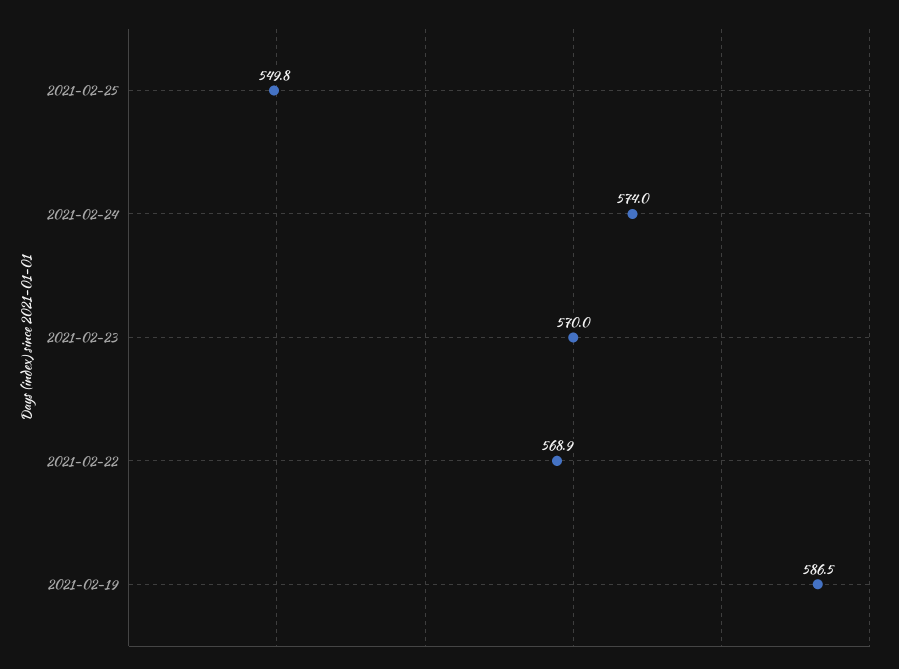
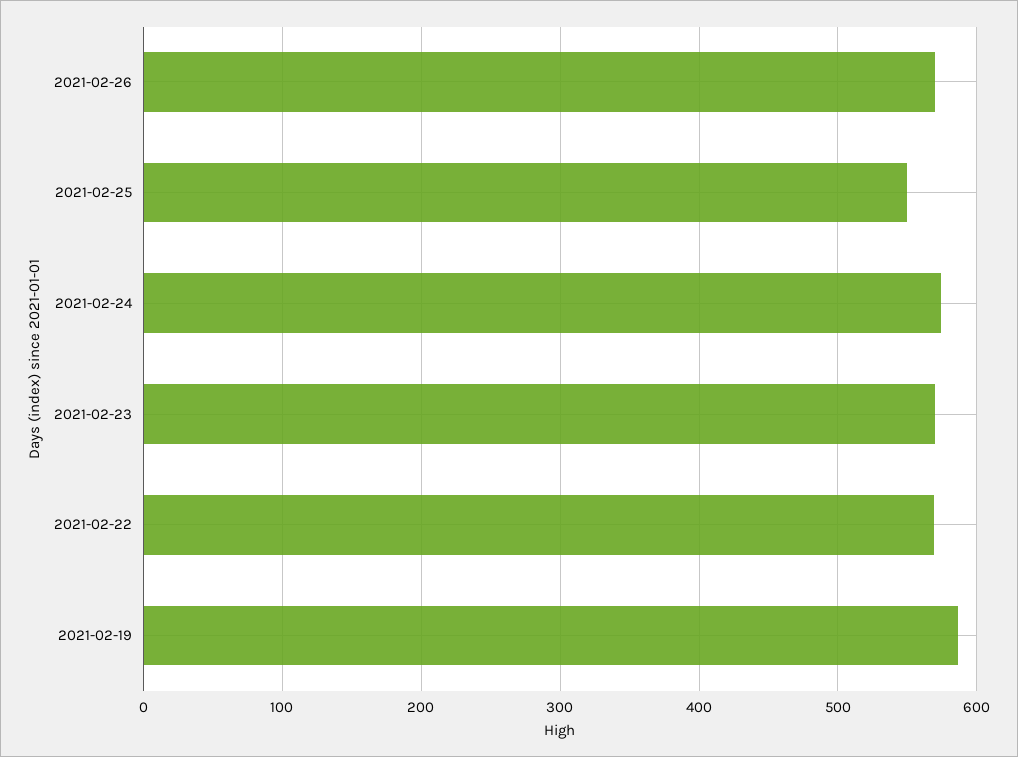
2021-02-26: none -> 570

